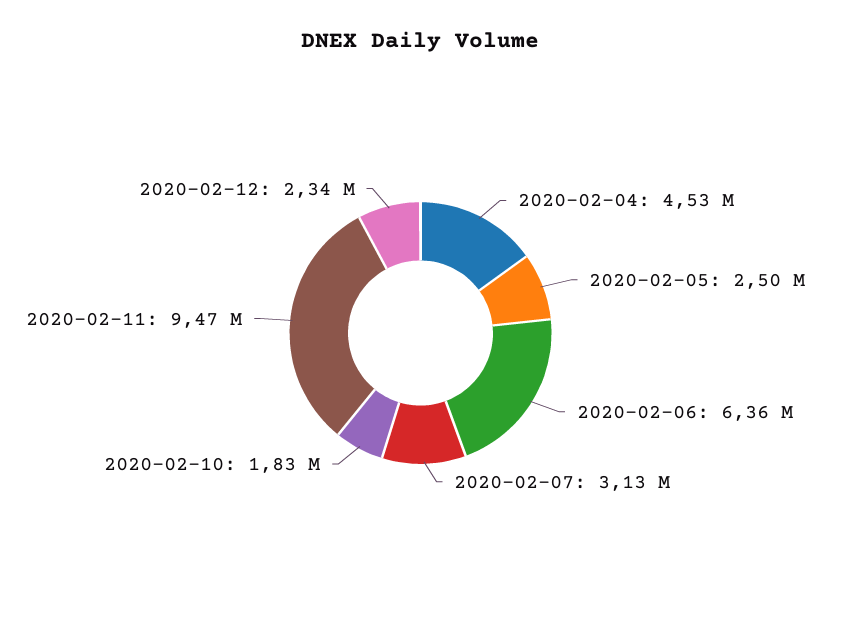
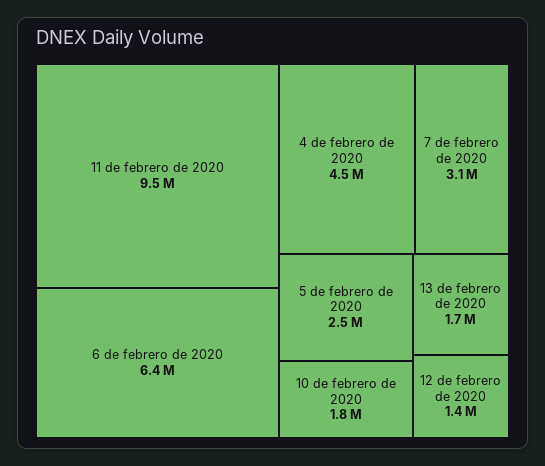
2020-02-12: 2340000 -> 1400000
13 de febrero de 2020: none -> 1700000

